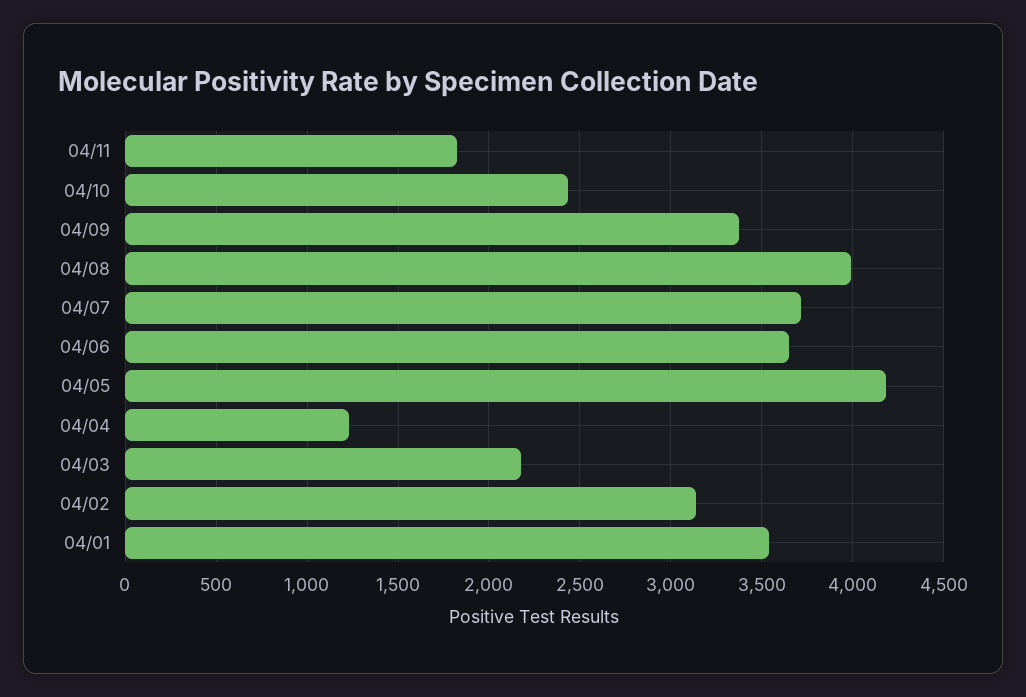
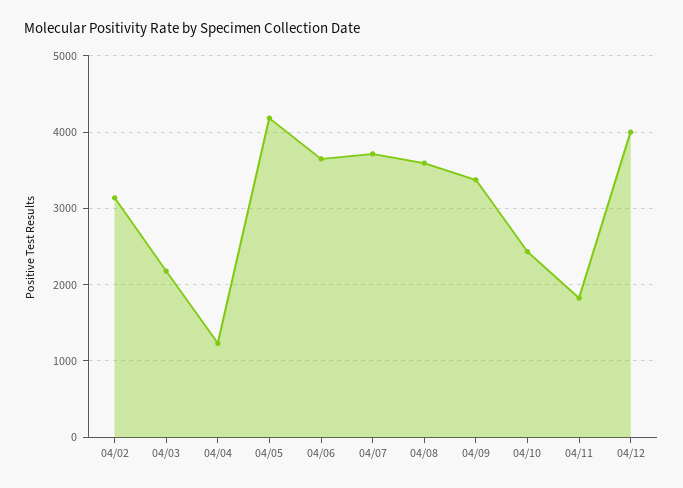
04/08: 4000 -> 3600
04/01: 3550 -> none
04/12: none -> 4000

